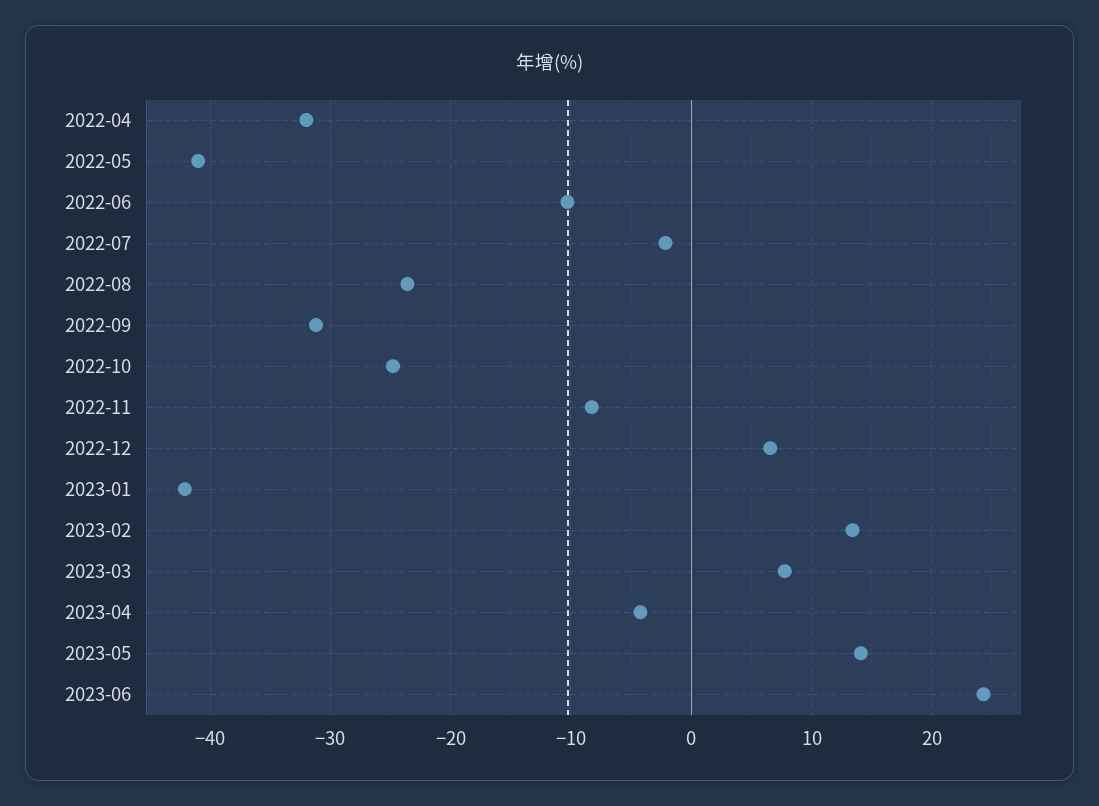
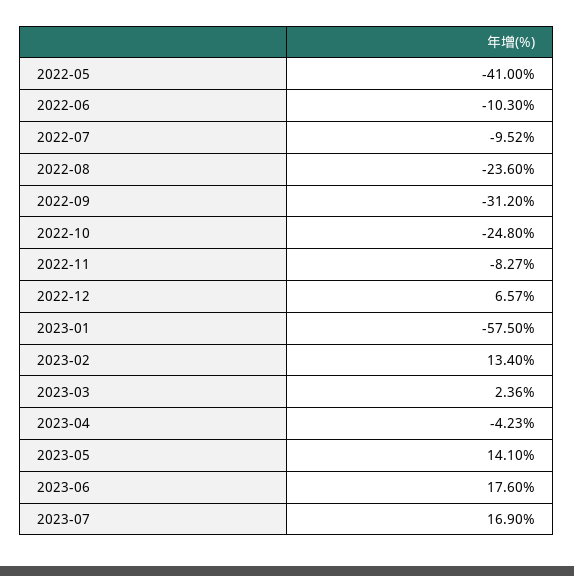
2022-04: -32 -> none
2022-07: -2 -> -9.52
2023-01: -42 -> -57.5
2023-03: 8 -> 2.36
2023-06: 24 -> 17.6
2023-07: none -> 16.9

